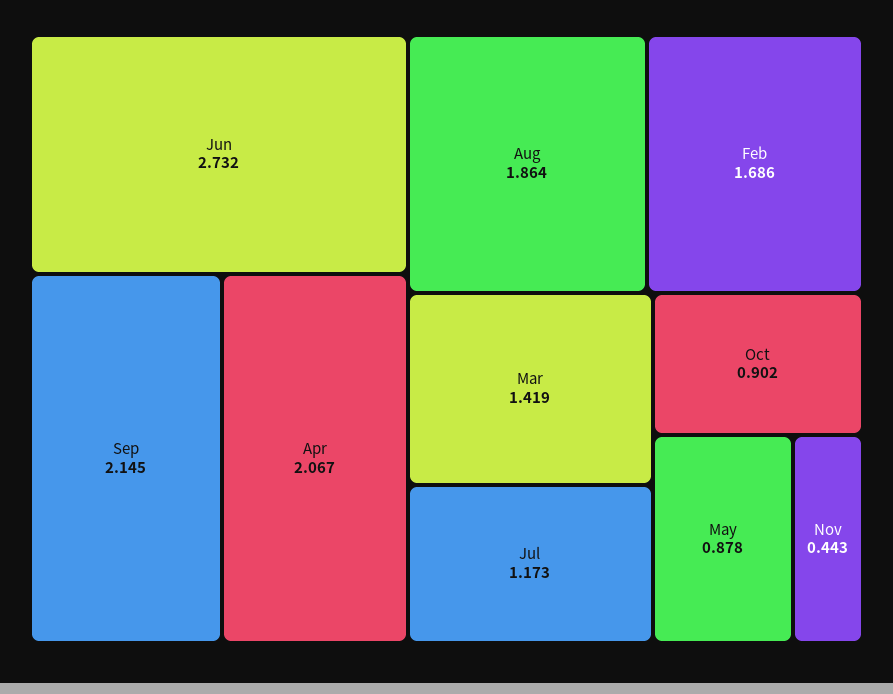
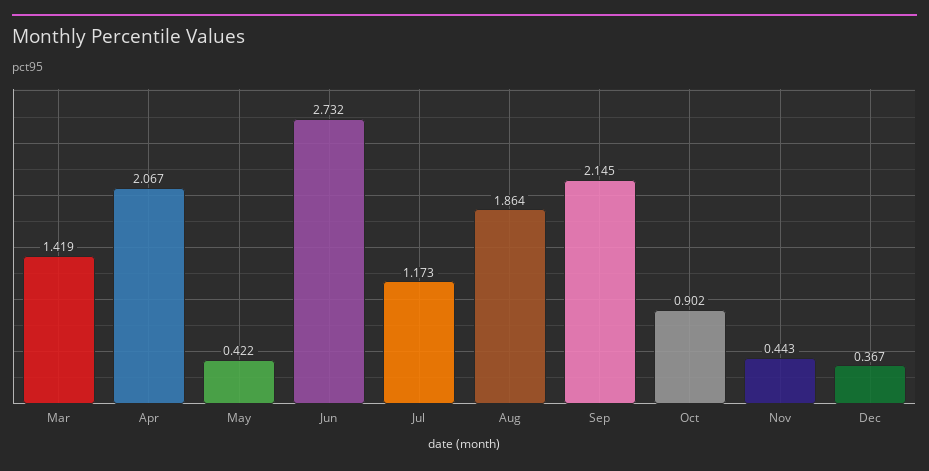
Feb: 1.686 -> none
May: 0.878 -> 0.422
Dec: none -> 0.367

